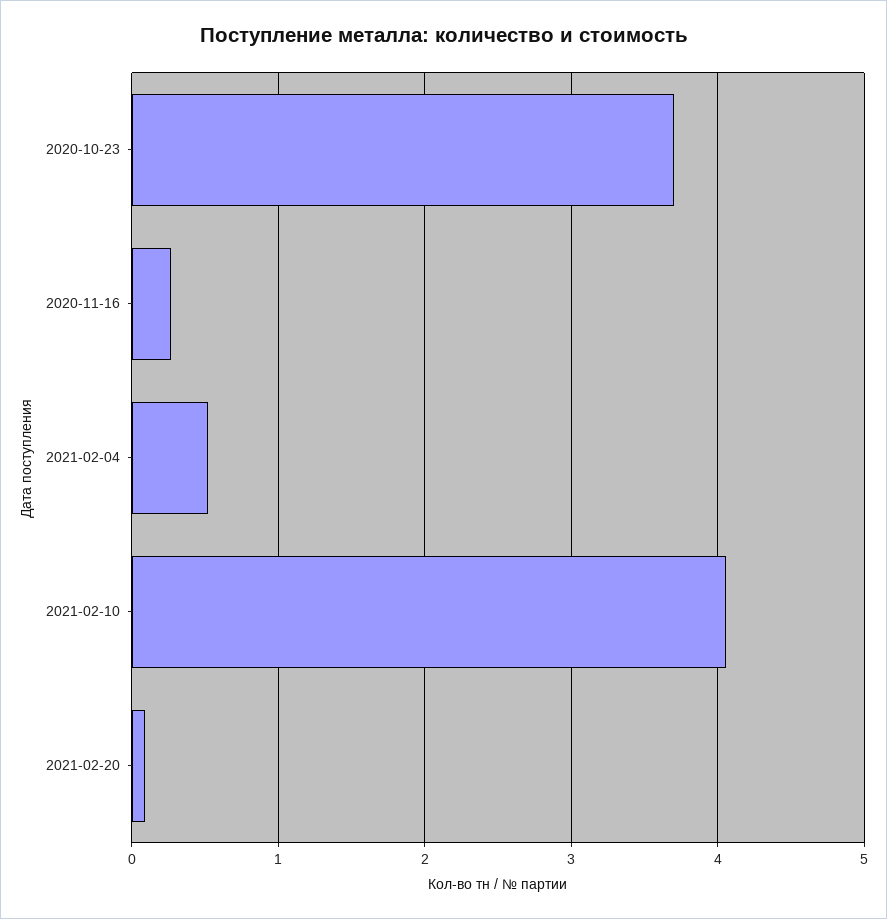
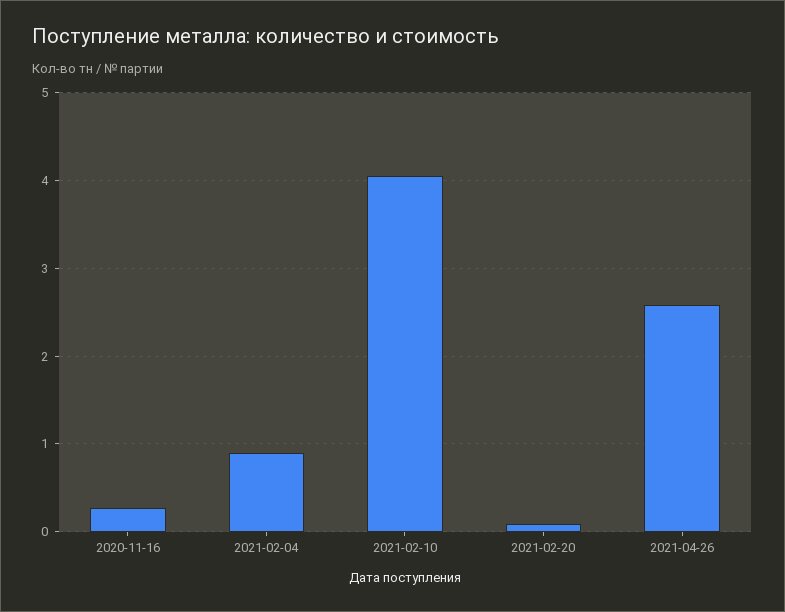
2020-10-23: 3.7 -> none
2021-02-04: 0.5 -> 0.9
2021-04-26: none -> 2.6

